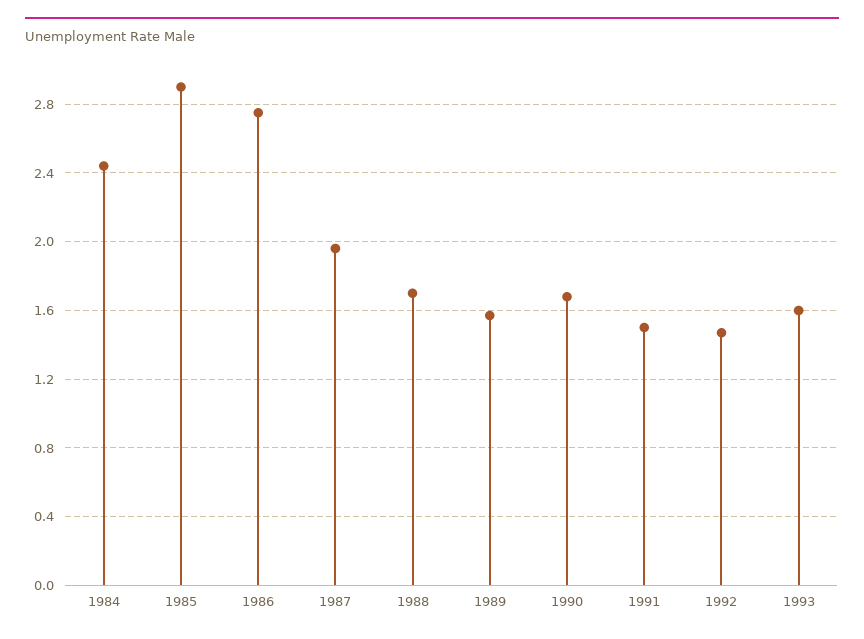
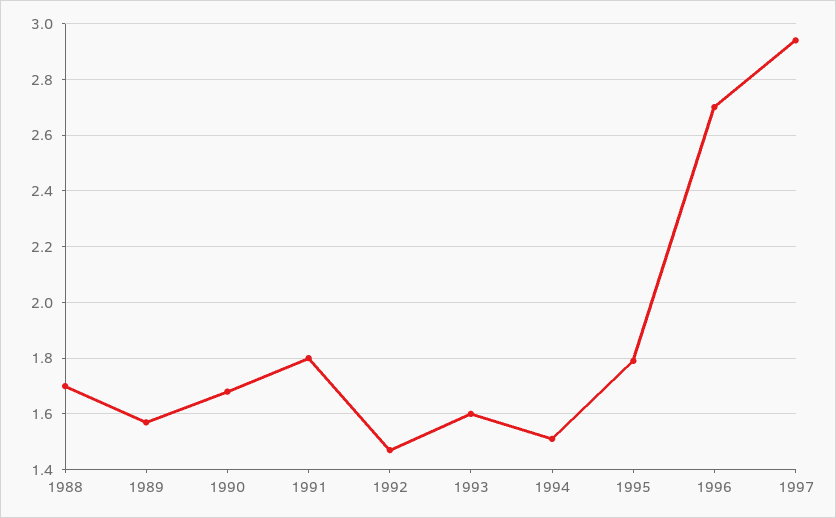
1984: 2.45 -> none
1985: 2.9 -> none
1986: 2.75 -> none
1987: 1.95 -> none
1991: 1.5 -> 1.8
1994: none -> 1.5
1995: none -> 1.8
1996: none -> 2.7
1997: none -> 2.95

